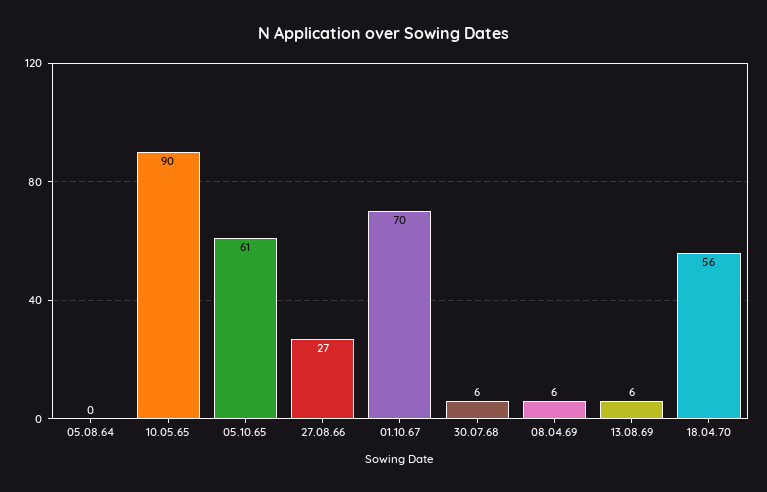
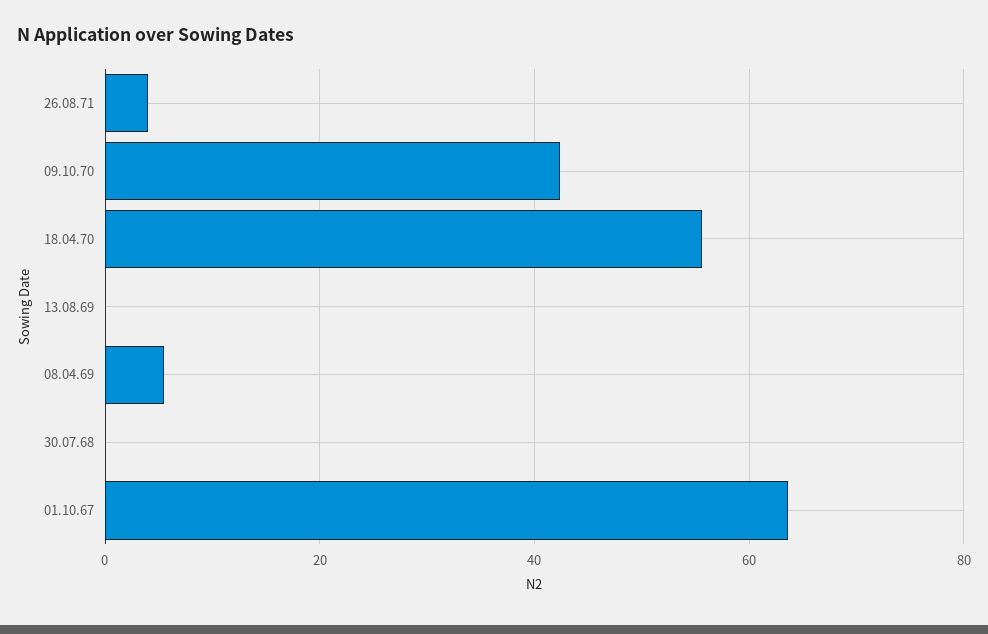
05.08.64: 0 -> none
10.05.65: 90 -> none
05.10.65: 61 -> none
27.08.66: 27 -> none
01.10.67: 70 -> 64
30.07.68: 6 -> 0
13.08.69: 6 -> 0
26.08.71: none -> 4
09.10.70: none -> 42

